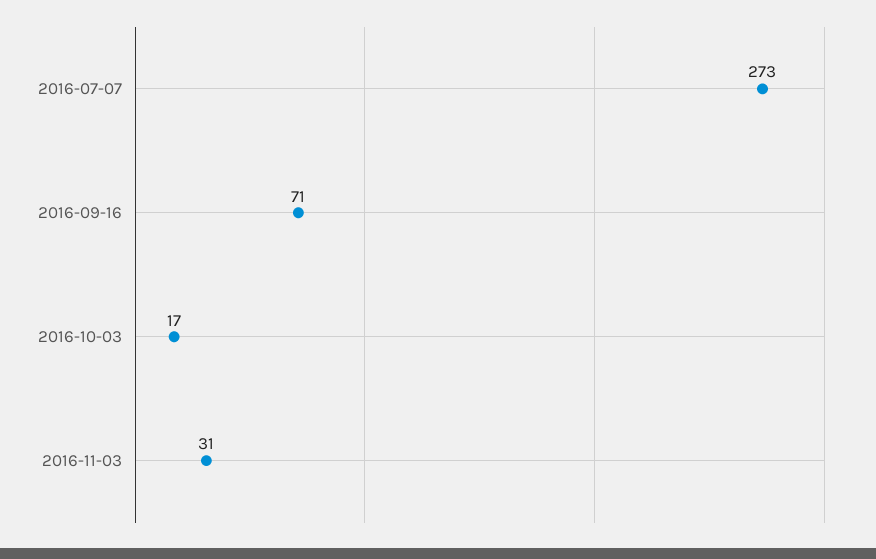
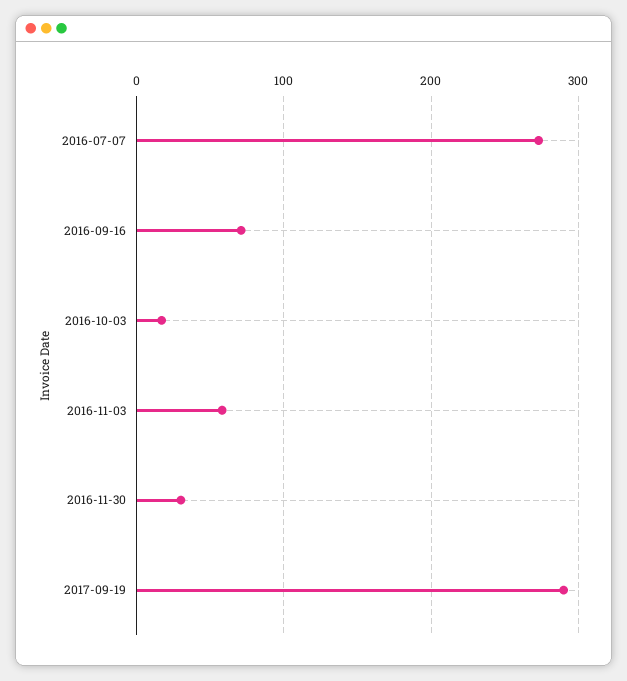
2016-11-03: 31 -> 60
2016-11-30: none -> 30
2017-09-19: none -> 290

